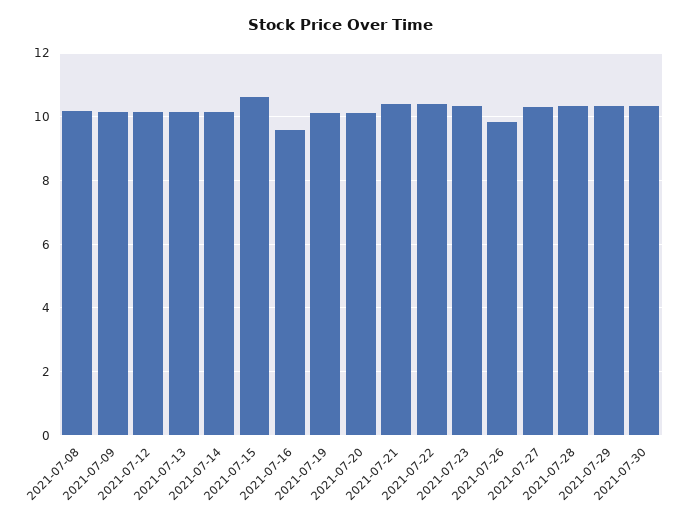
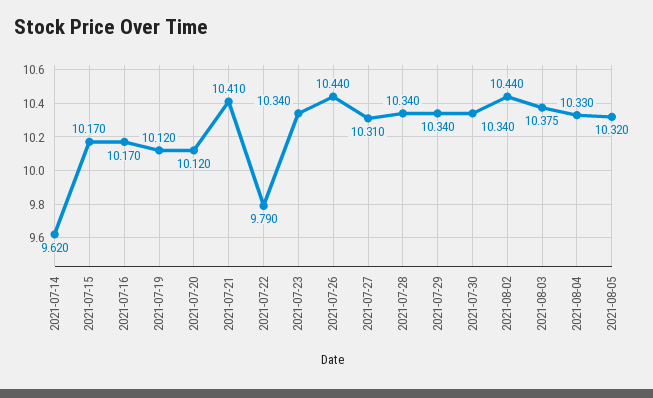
2021-07-08: 10.2 -> none
2021-07-09: 10.2 -> none
2021-07-12: 10.2 -> none
2021-07-13: 10.2 -> none
2021-07-14: 10.2 -> 9.62
2021-07-15: 10.6 -> 10.17
2021-07-16: 9.6 -> 10.17
2021-07-22: 10.4 -> 9.79
2021-07-26: 9.8 -> 10.44
2021-08-02: none -> 10.44
2021-08-03: none -> 10.375
2021-08-04: none -> 10.33
2021-08-05: none -> 10.32

